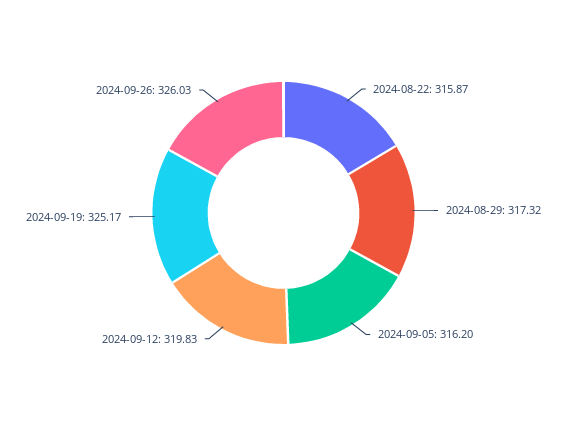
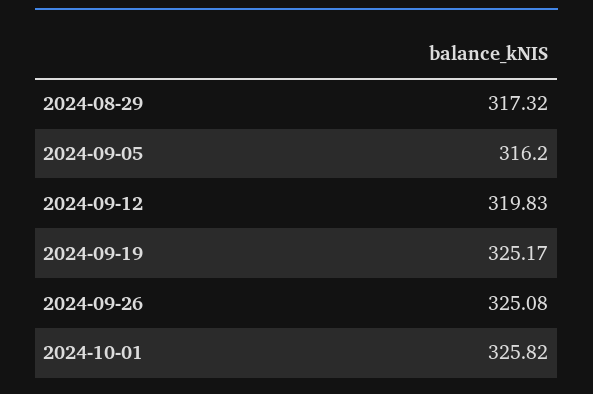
2024-08-22: 315.87 -> none
2024-09-26: 326.03 -> 325.08
2024-10-01: none -> 325.82

